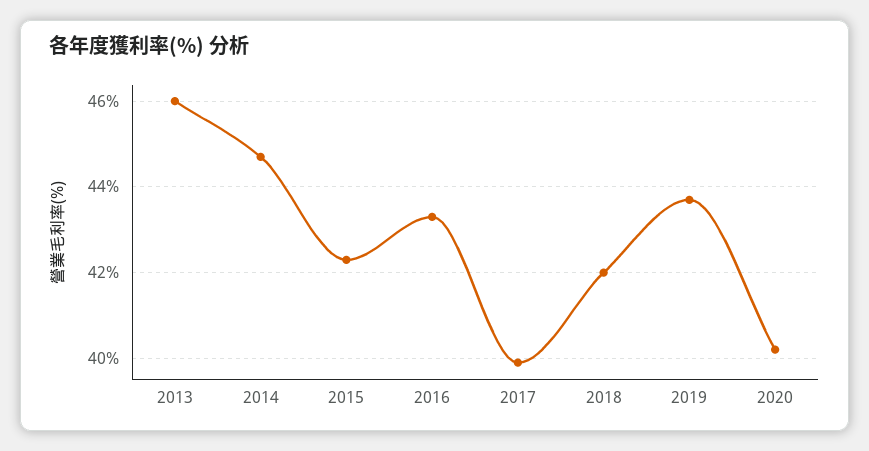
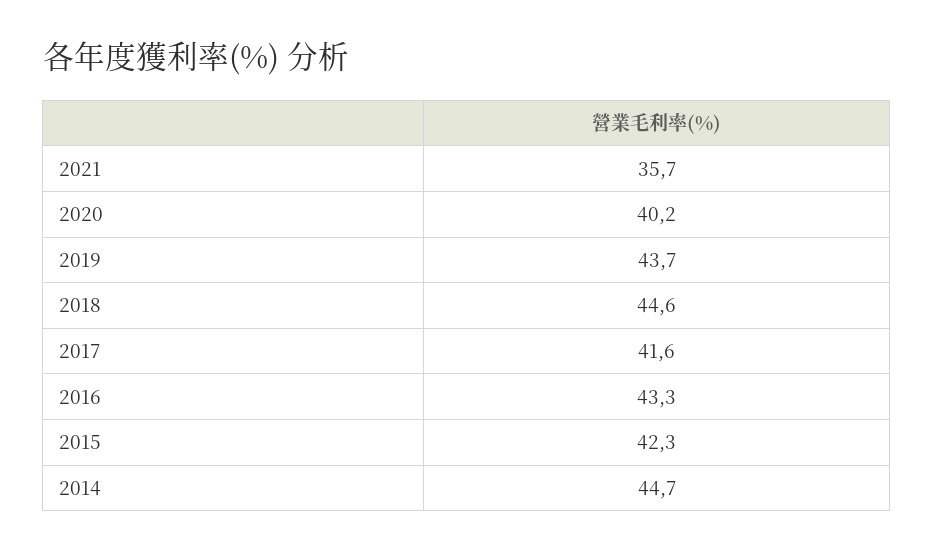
2013: 46 -> none
2017: 40 -> 41.6
2018: 42 -> 44.6
2021: none -> 35.7

